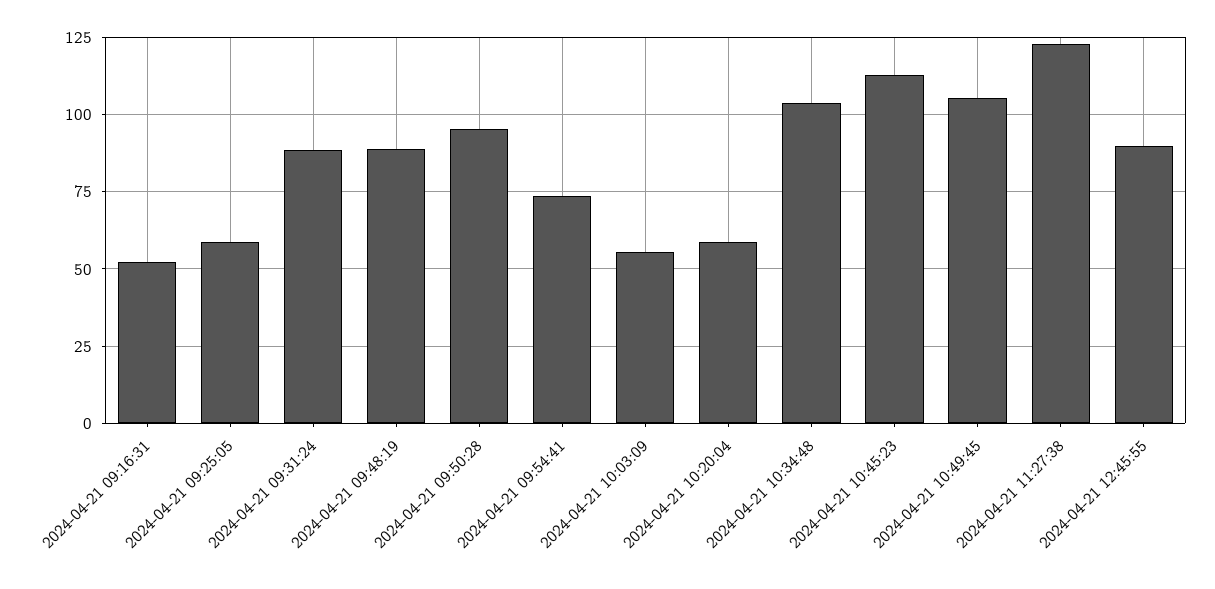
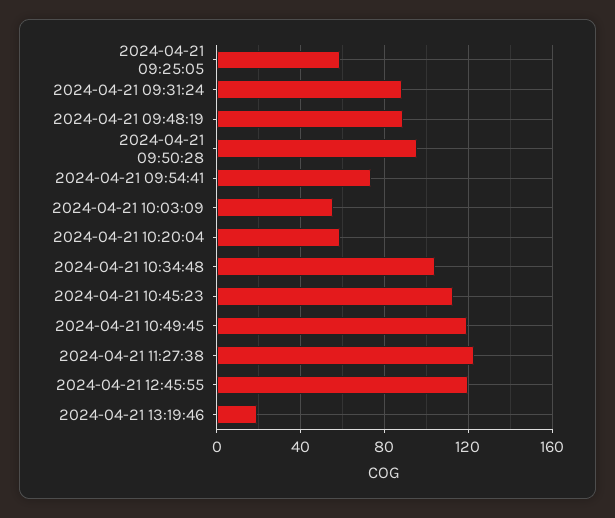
2024-04-21 09:16:31: 52.5 -> none
2024-04-21 10:49:45: 105 -> 120
2024-04-21 12:45:55: 90 -> 120
2024-04-21 13:19:46: none -> 20

